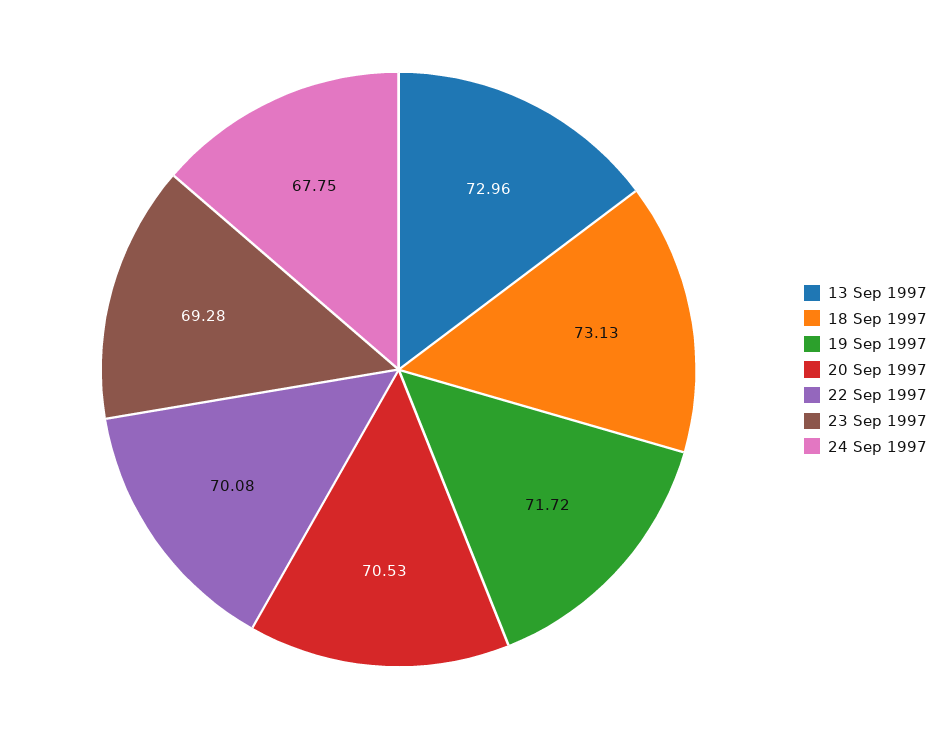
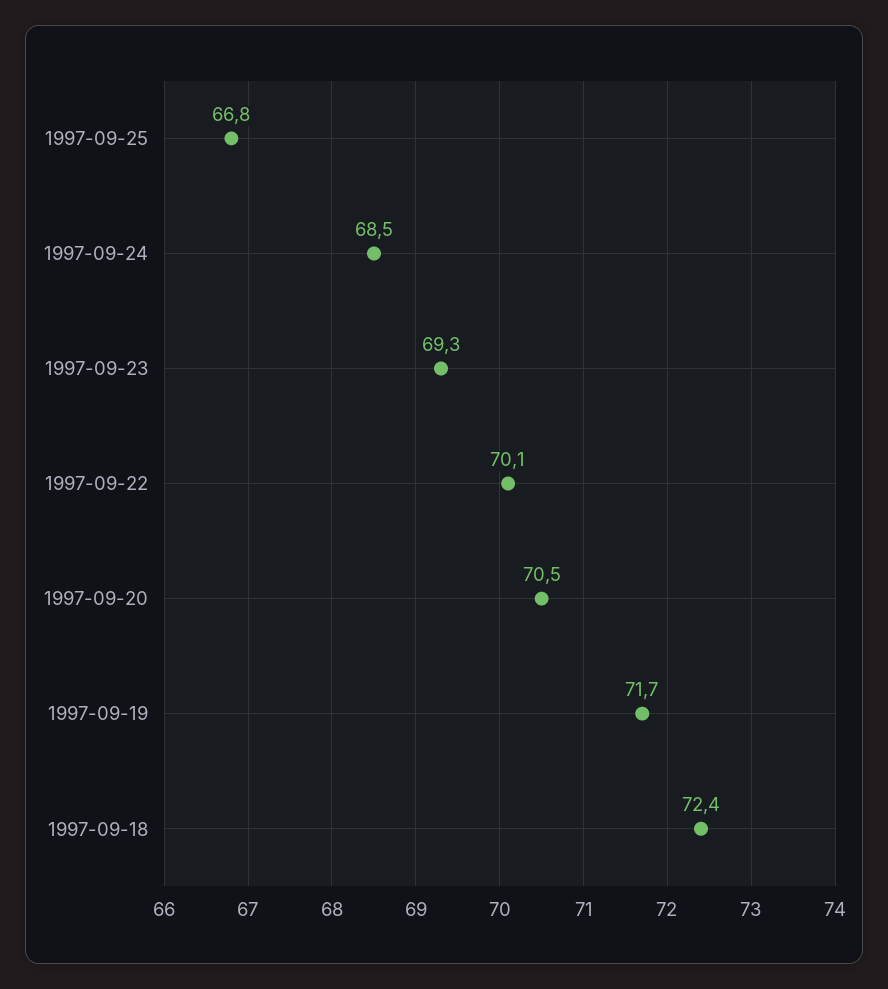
13 Sep 1997: 72.96 -> none
18 Sep 1997: 73.13 -> 72.4
24 Sep 1997: 67.75 -> 68.5
1997-09-25: none -> 66.8

